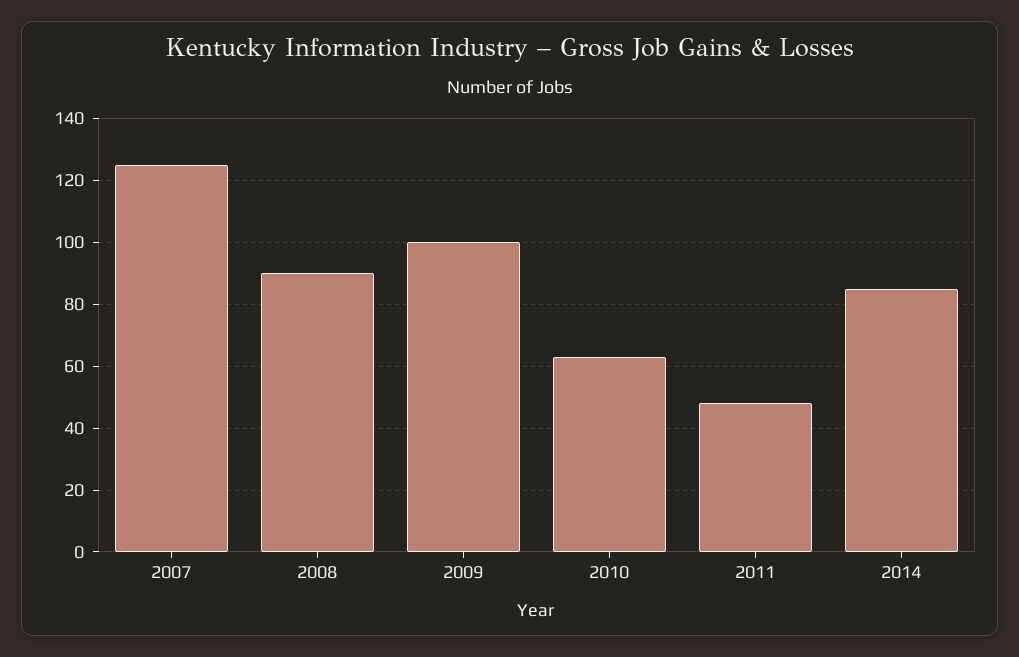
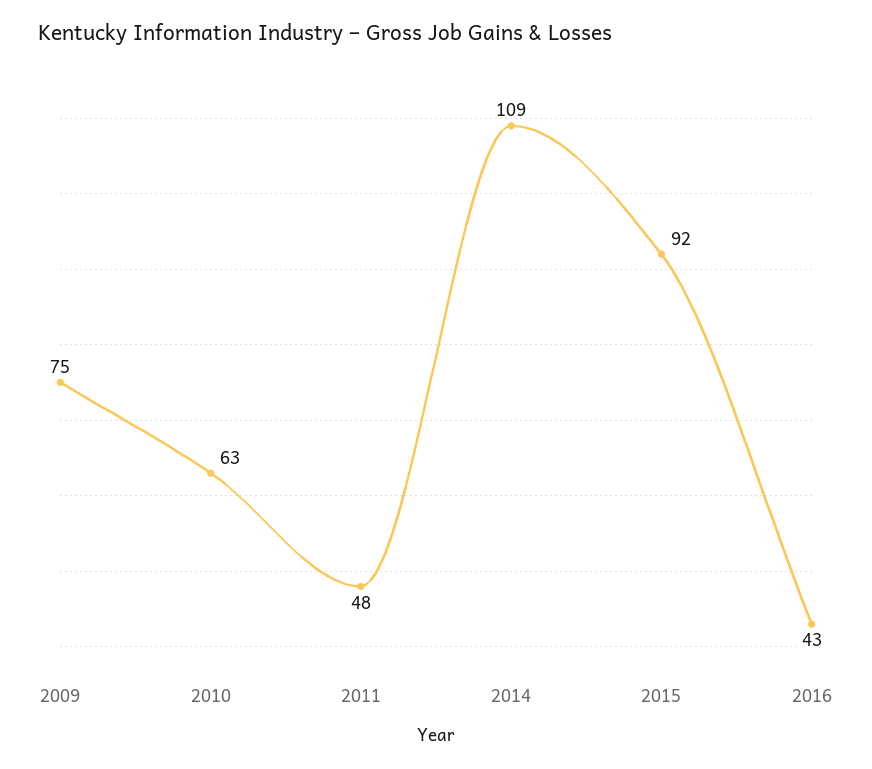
2007: 125 -> none
2008: 90 -> none
2009: 100 -> 75
2014: 85 -> 109
2015: none -> 92
2016: none -> 43

